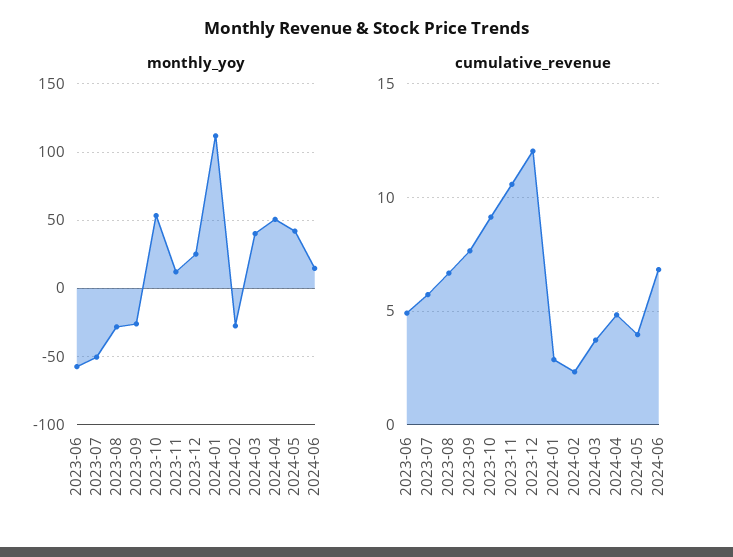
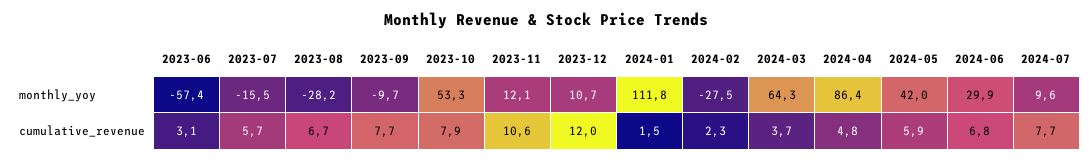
monthly_yoy, 2023-07: -50 -> -15.5
monthly_yoy, 2023-09: -25 -> -9.7
monthly_yoy, 2023-12: 25 -> 10.7
monthly_yoy, 2024-03: 40 -> 64.3
monthly_yoy, 2024-04: 50 -> 86.4
monthly_yoy, 2024-06: 15 -> 29.9
cumulative_revenue, 2023-06: 5 -> 3.1
cumulative_revenue, 2023-10: 9 -> 7.9
cumulative_revenue, 2024-01: 3 -> 1.5
cumulative_revenue, 2024-05: 4 -> 5.9
monthly_yoy, 2024-07: none -> 9.6
cumulative_revenue, 2024-07: none -> 7.7

